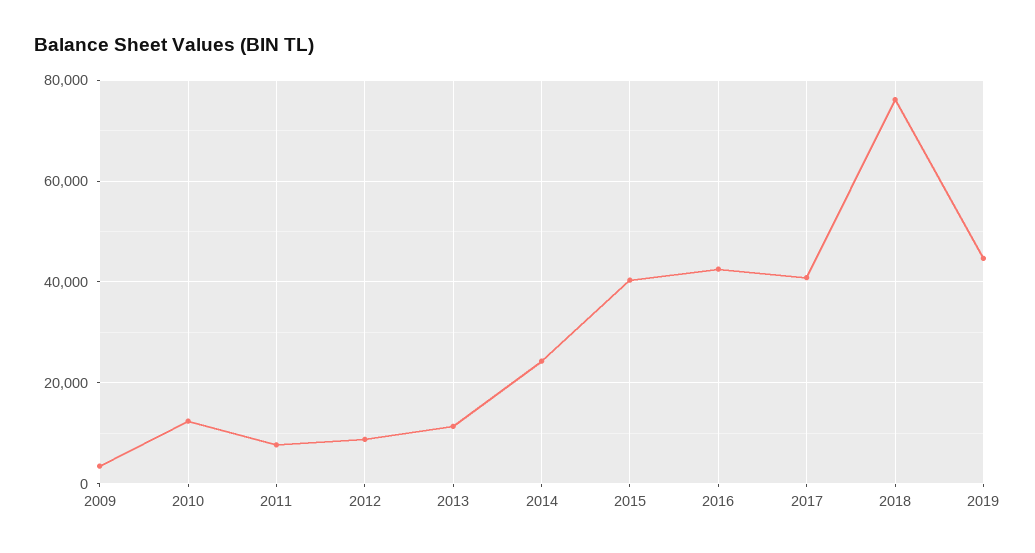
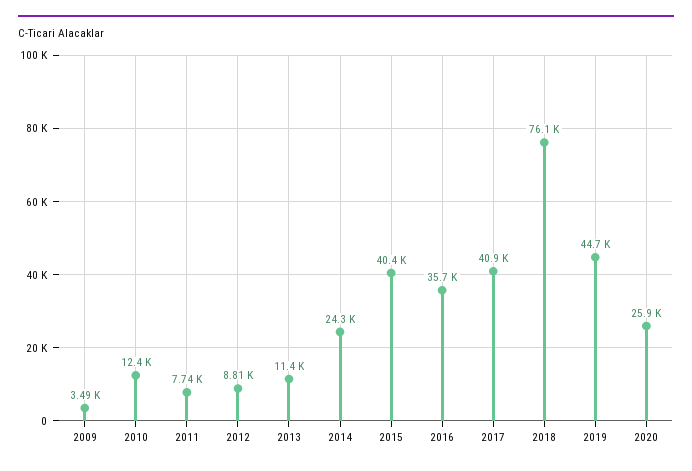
2016: 42000 -> 35700
2020: none -> 25900

